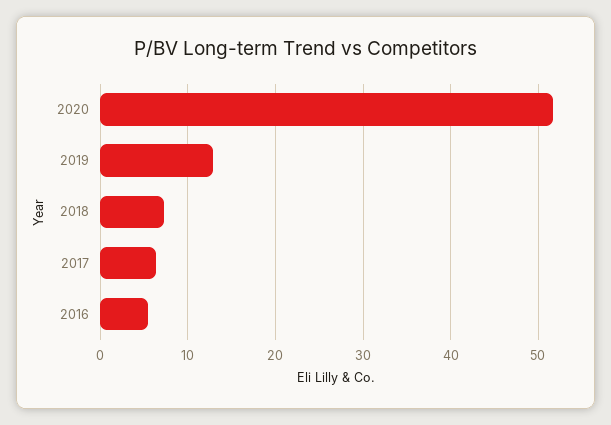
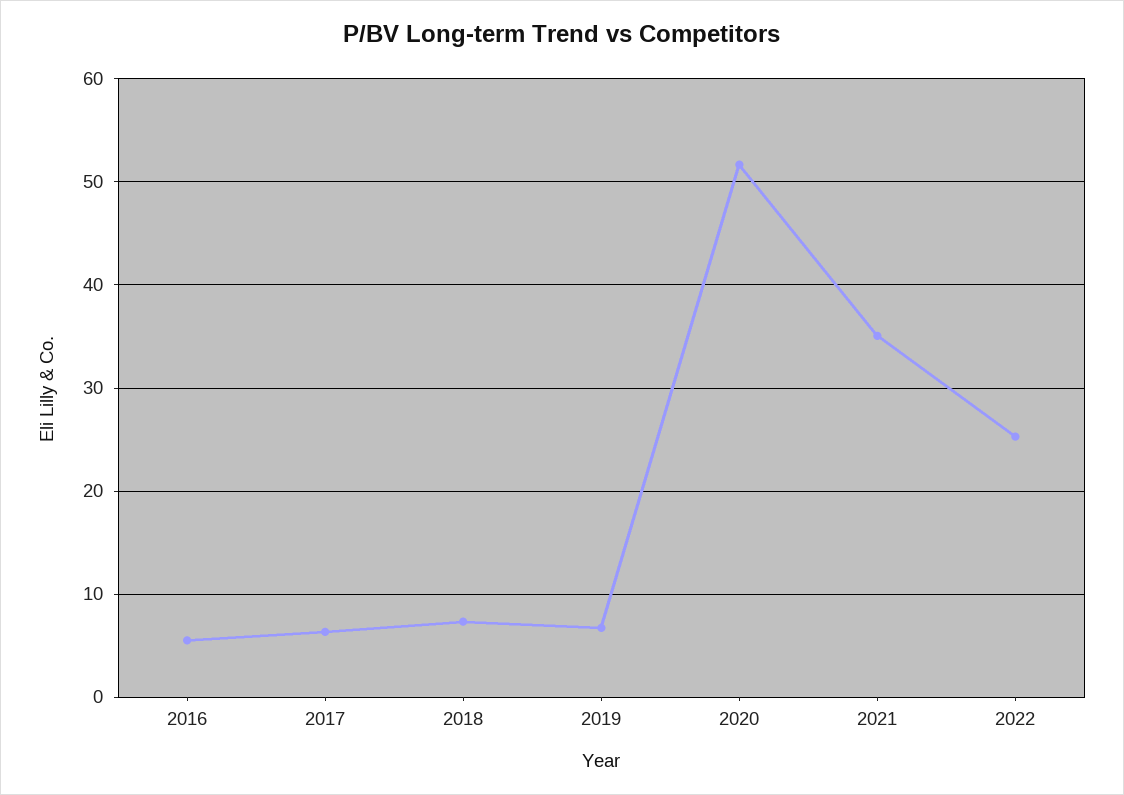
2019: 13 -> 7
2021: none -> 35
2022: none -> 25

